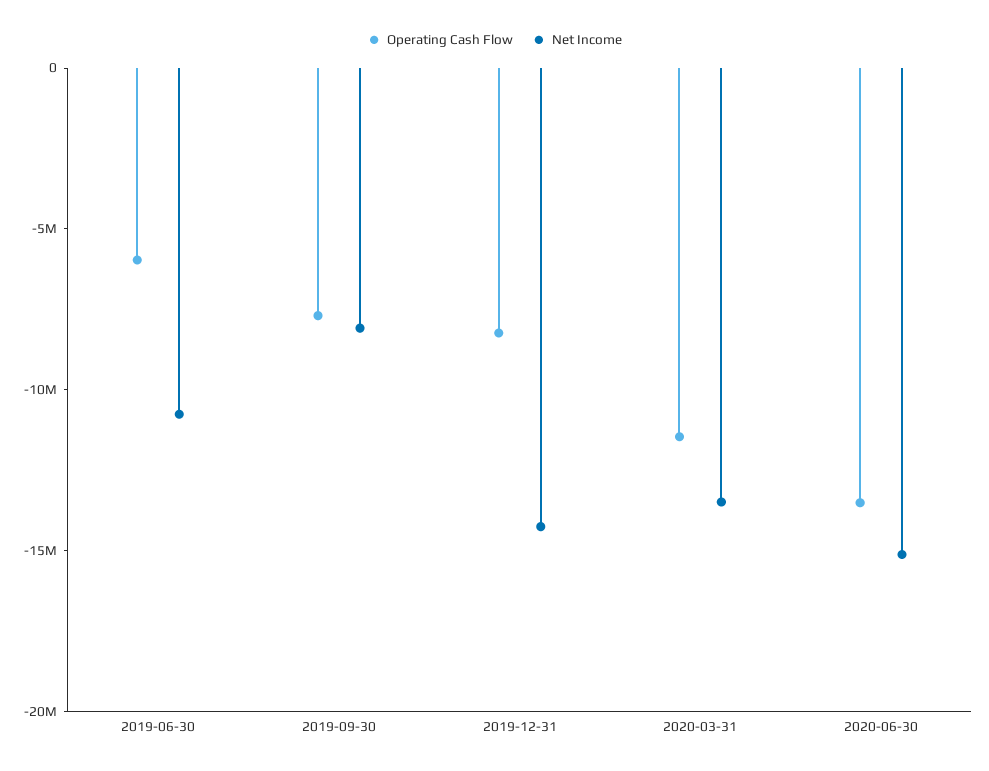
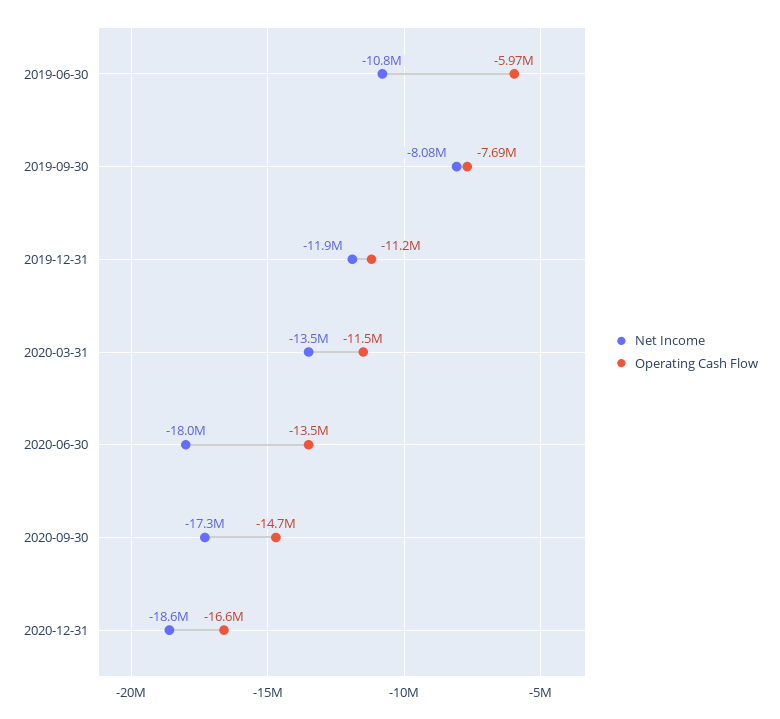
Operating Cash Flow, 2019-12-31: -8000000 -> -11200000
Net Income, 2019-12-31: -14000000 -> -11900000
Net Income, 2020-06-30: -15000000 -> -18000000
Net Income, 2020-09-30: none -> -17300000
Operating Cash Flow, 2020-09-30: none -> -14700000
Net Income, 2020-12-31: none -> -18600000
Operating Cash Flow, 2020-12-31: none -> -16600000

